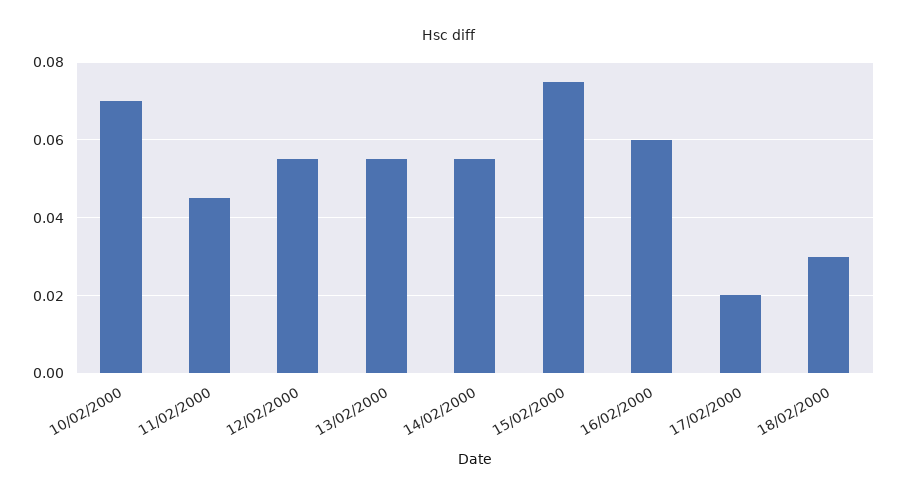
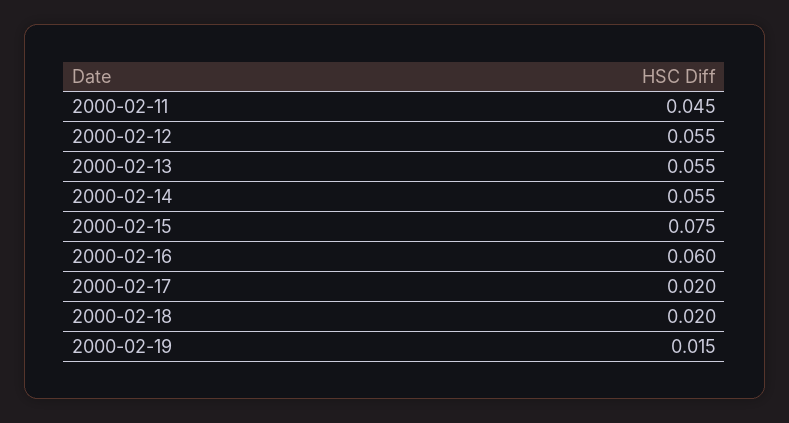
10/02/2000: 0.07 -> none
18/02/2000: 0.03 -> 0.02
2000-02-19: none -> 0.015

